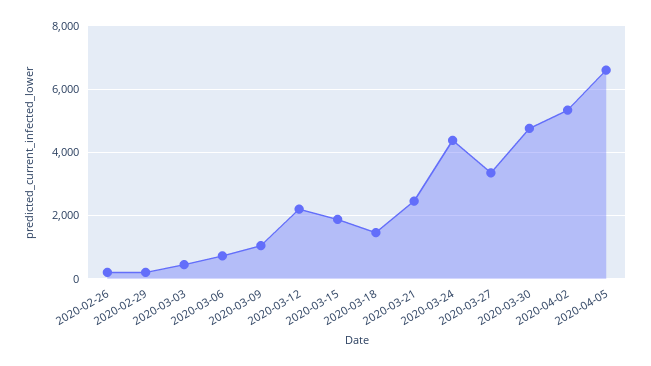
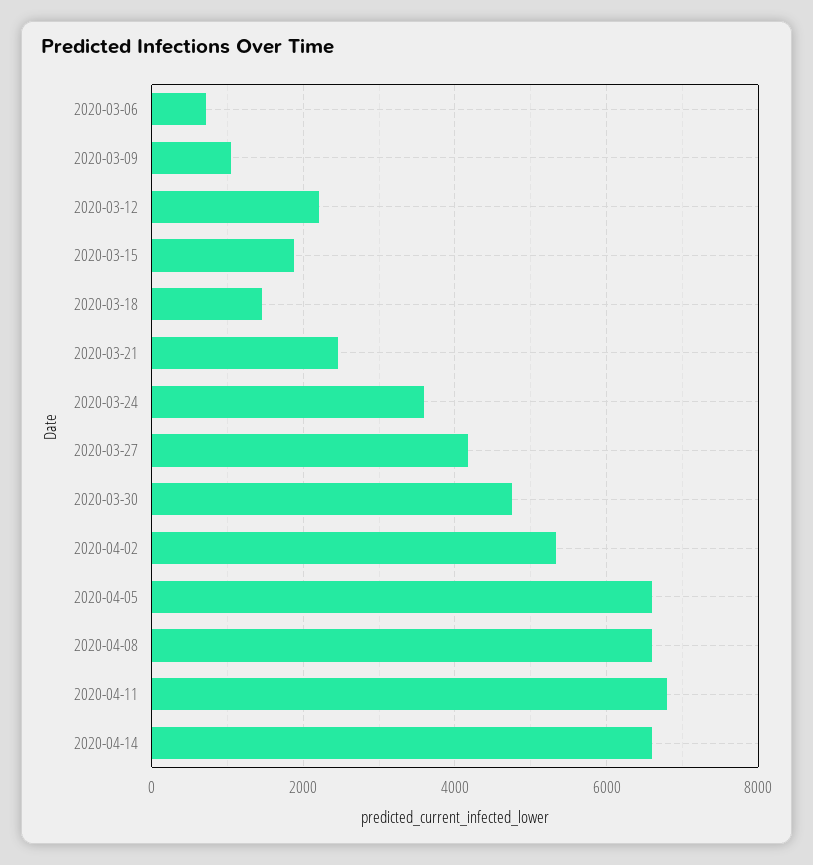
2020-02-26: 200 -> none
2020-02-29: 200 -> none
2020-03-03: 400 -> none
2020-03-24: 4400 -> 3600
2020-03-27: 3400 -> 4200
2020-04-08: none -> 6600
2020-04-11: none -> 6800
2020-04-14: none -> 6600

